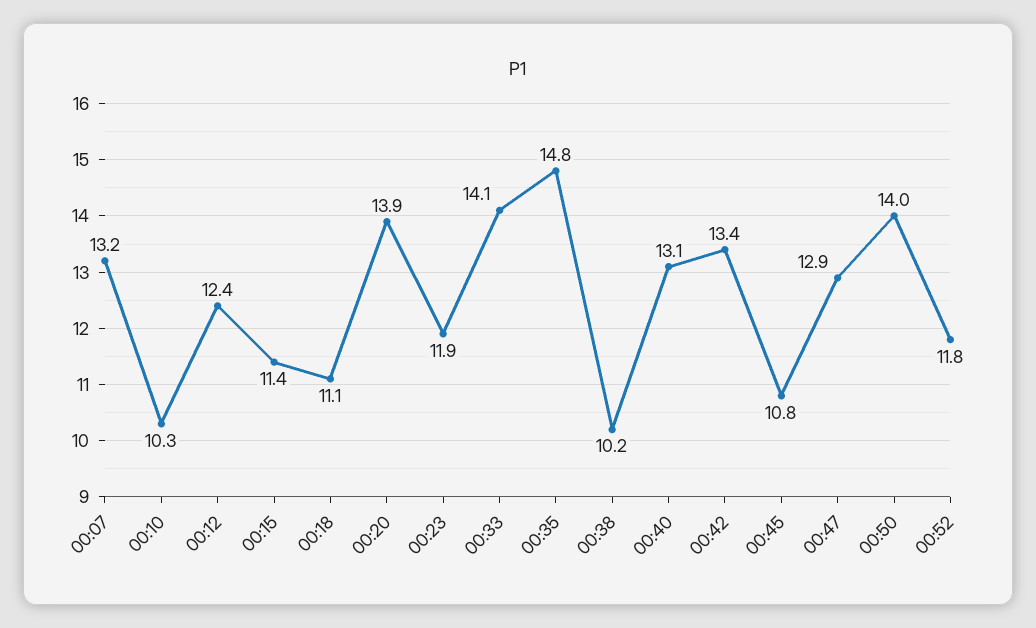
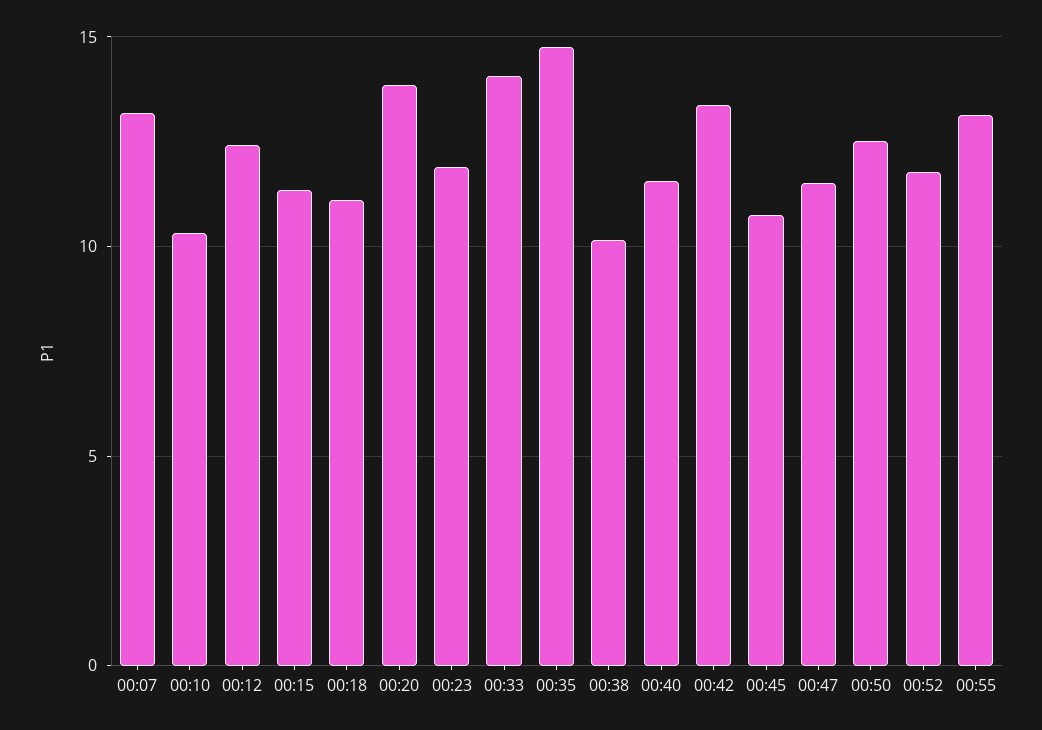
00:40: 13.1 -> 11.5
00:47: 12.9 -> 11.5
00:50: 14 -> 12.5
00:55: none -> 13

